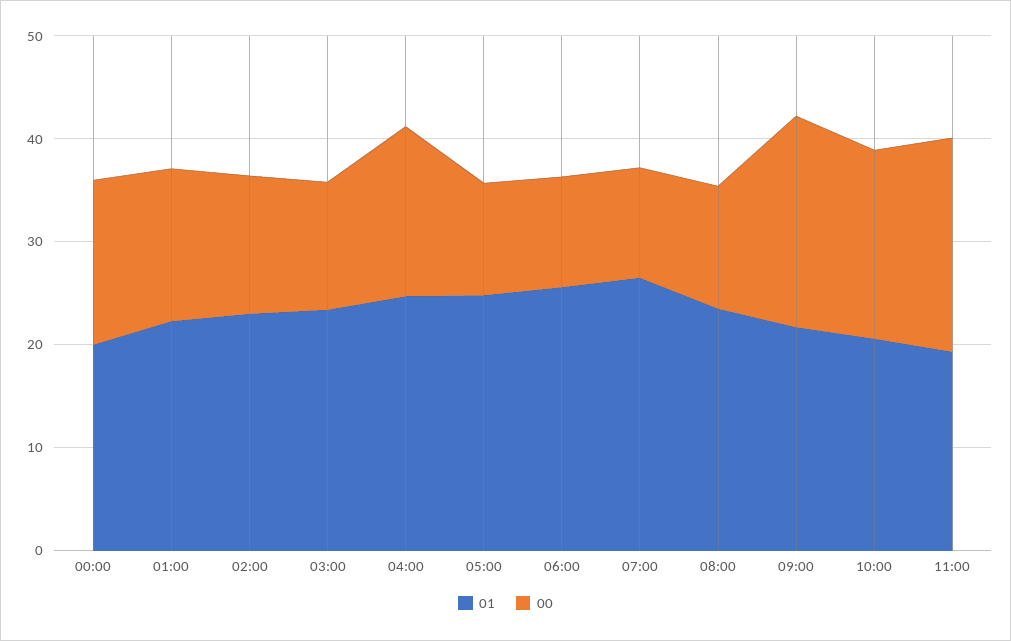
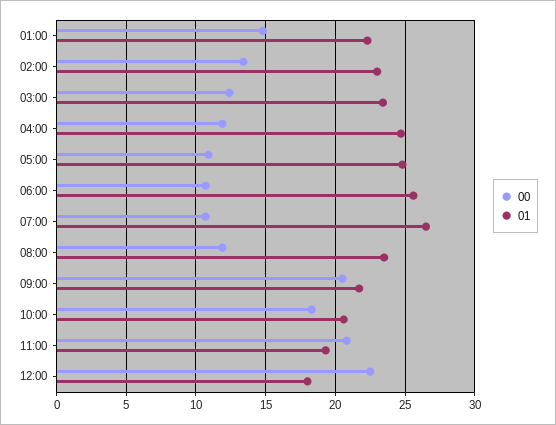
01, 00:00: 20 -> none
00, 00:00: 16 -> none
00, 04:00: 16 -> 12
00, 12:00: none -> 22.5
01, 12:00: none -> 18

